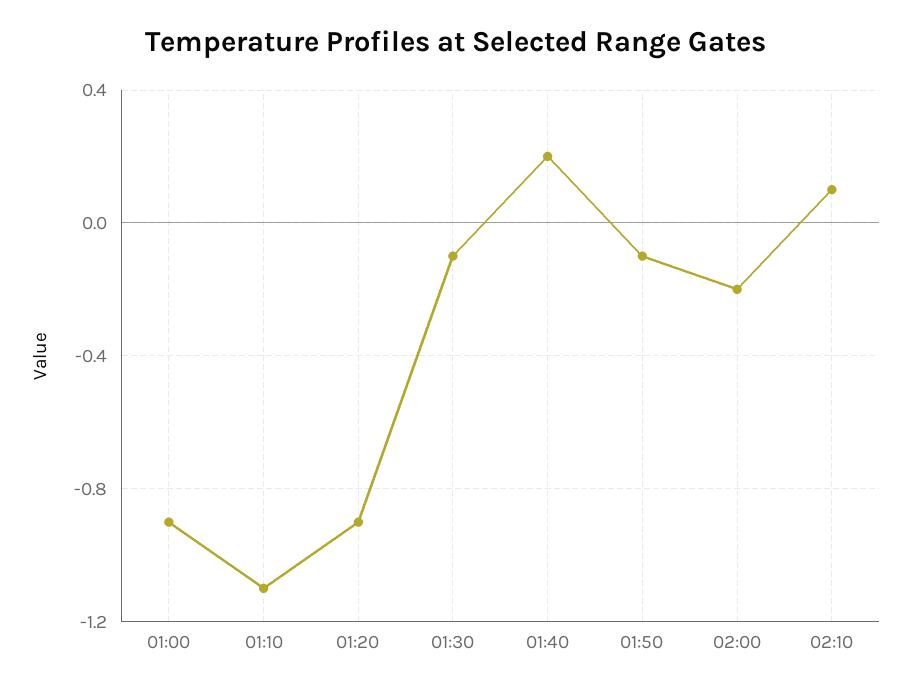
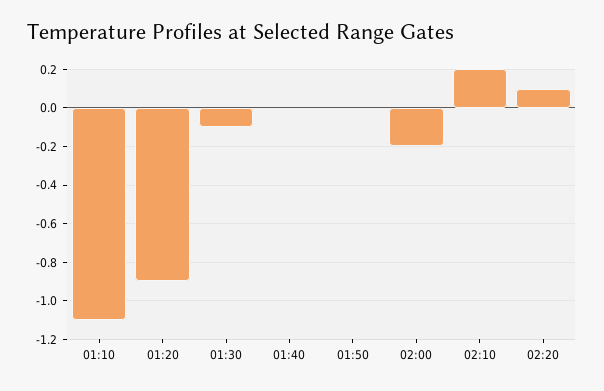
01:00: -0.9 -> none
01:40: 0.2 -> 0
01:50: -0.1 -> 0
02:10: 0.1 -> 0.2
02:20: none -> 0.1

